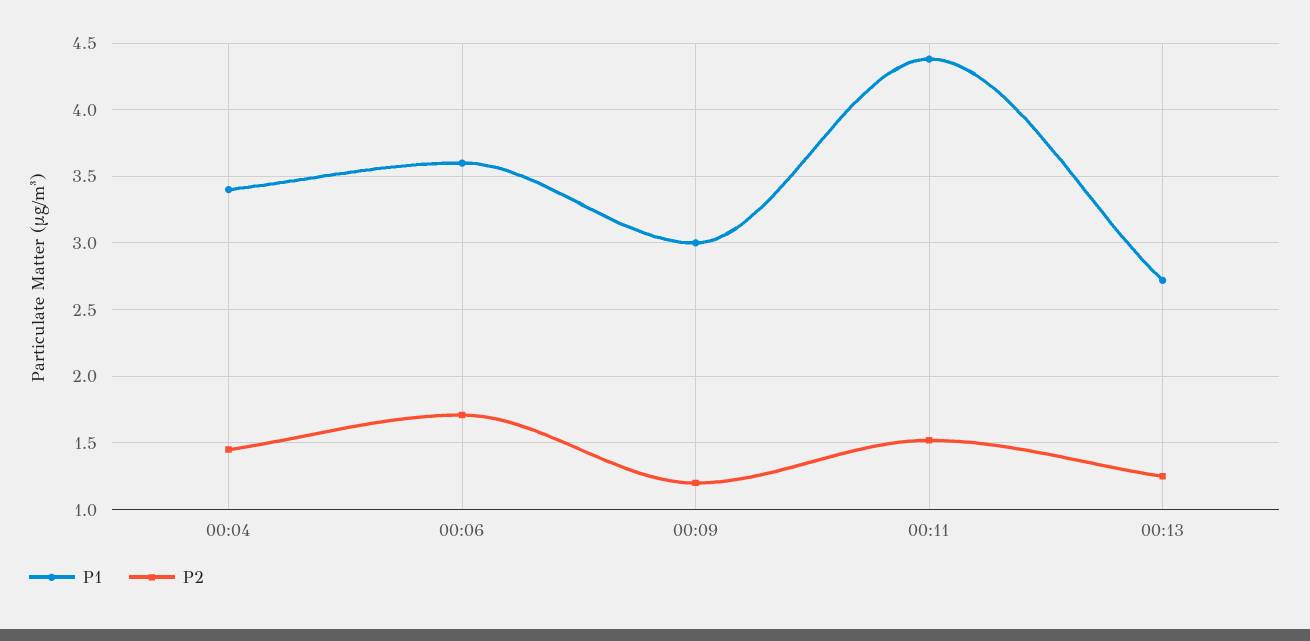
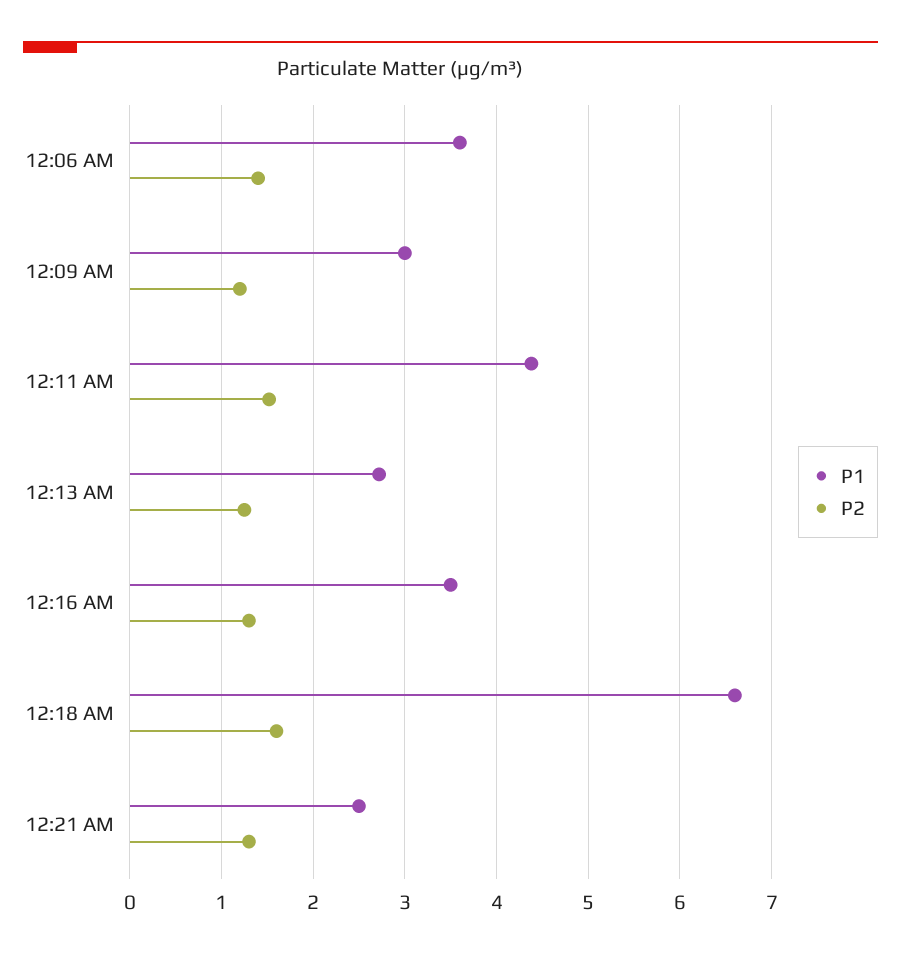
P1, 00:04: 3.4 -> none
P2, 00:04: 1.45 -> none
P2, 00:06: 1.7 -> 1.4
P1, 12:16 AM: none -> 3.5
P2, 12:16 AM: none -> 1.3
P1, 12:18 AM: none -> 6.6
P2, 12:18 AM: none -> 1.6
P1, 12:21 AM: none -> 2.5
P2, 12:21 AM: none -> 1.3

